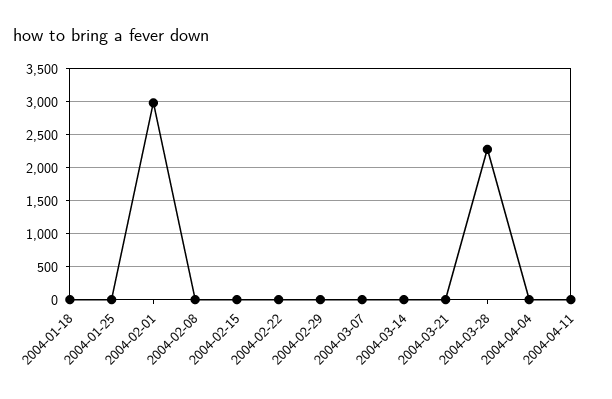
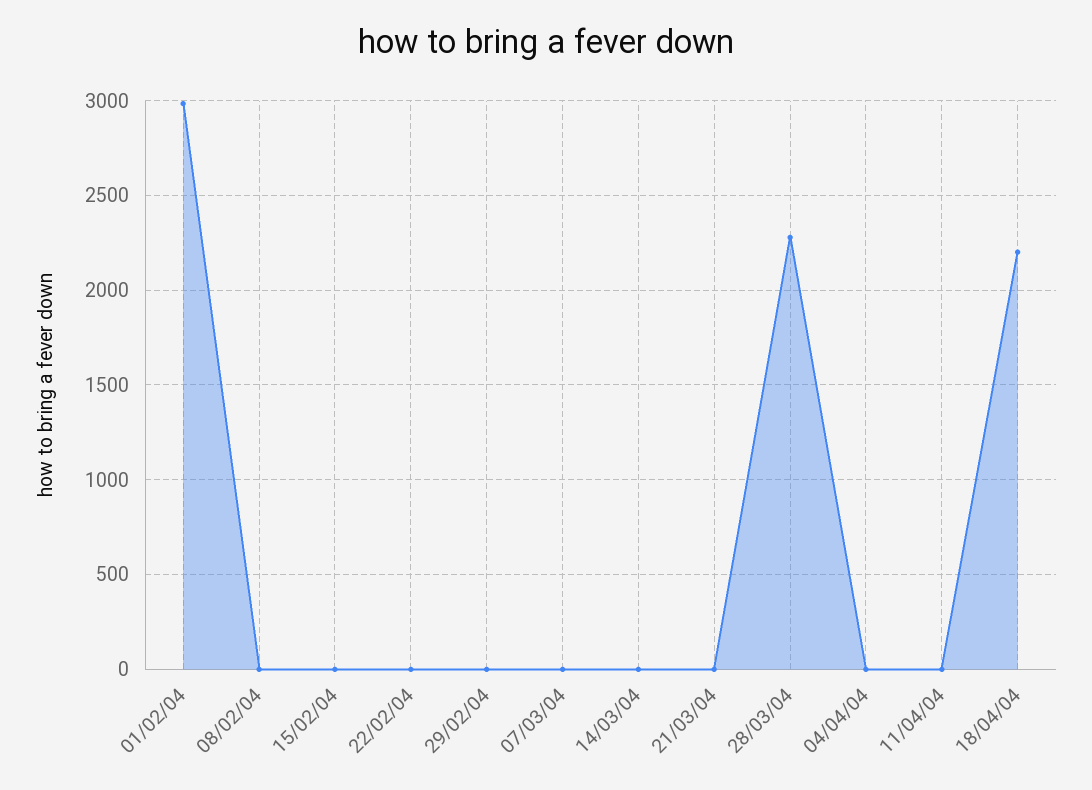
2004-01-18: 0 -> none
2004-01-25: 0 -> none
18/04/04: none -> 2200

